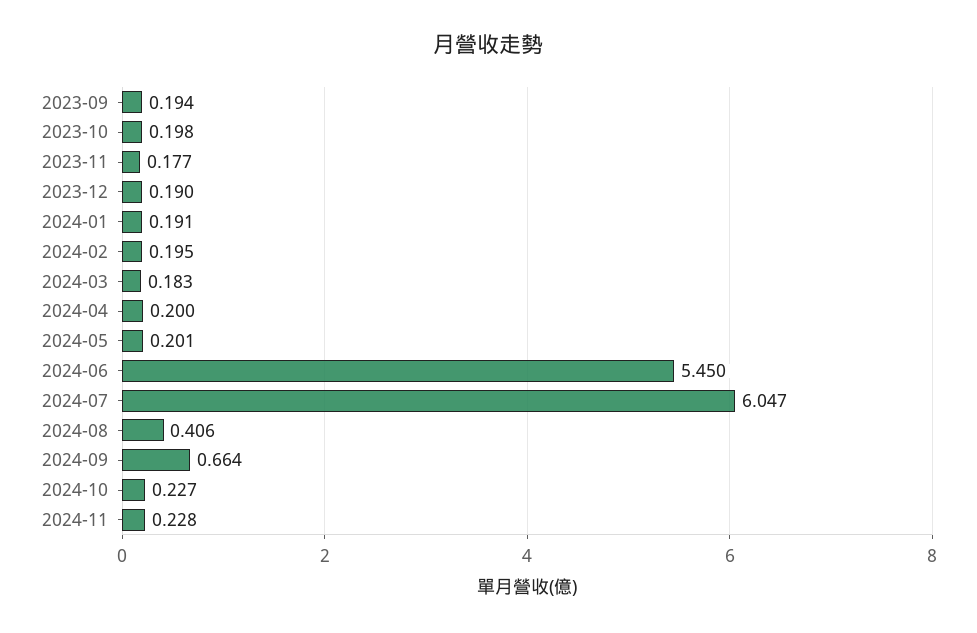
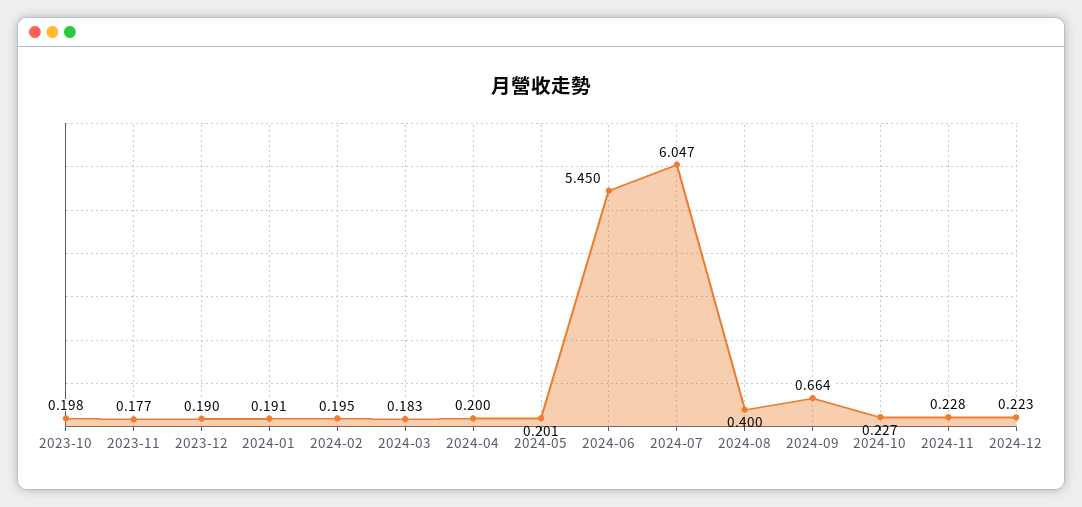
2023-09: 0.194 -> none
2024-08: 0.406 -> 0.4
2024-12: none -> 0.223

